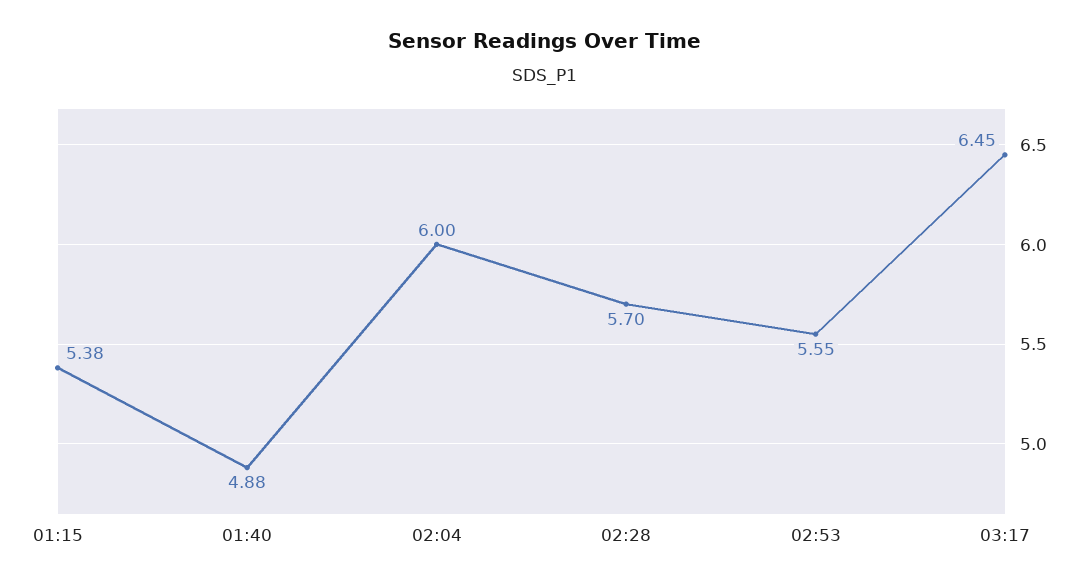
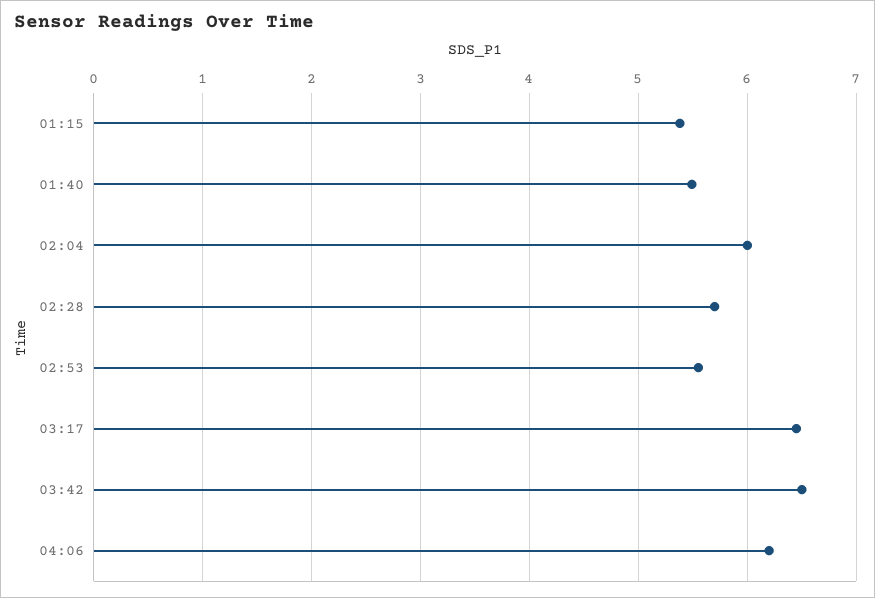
01:40: 4.88 -> 5.5
03:42: none -> 6.5
04:06: none -> 6.2

